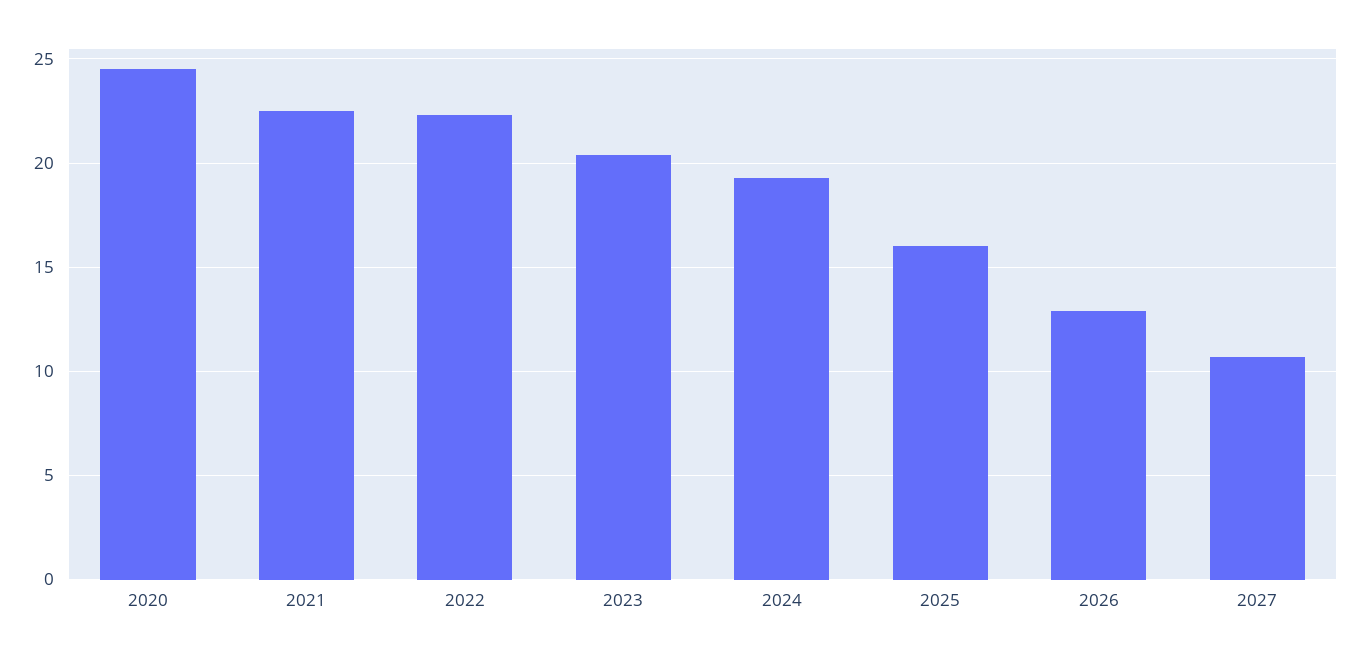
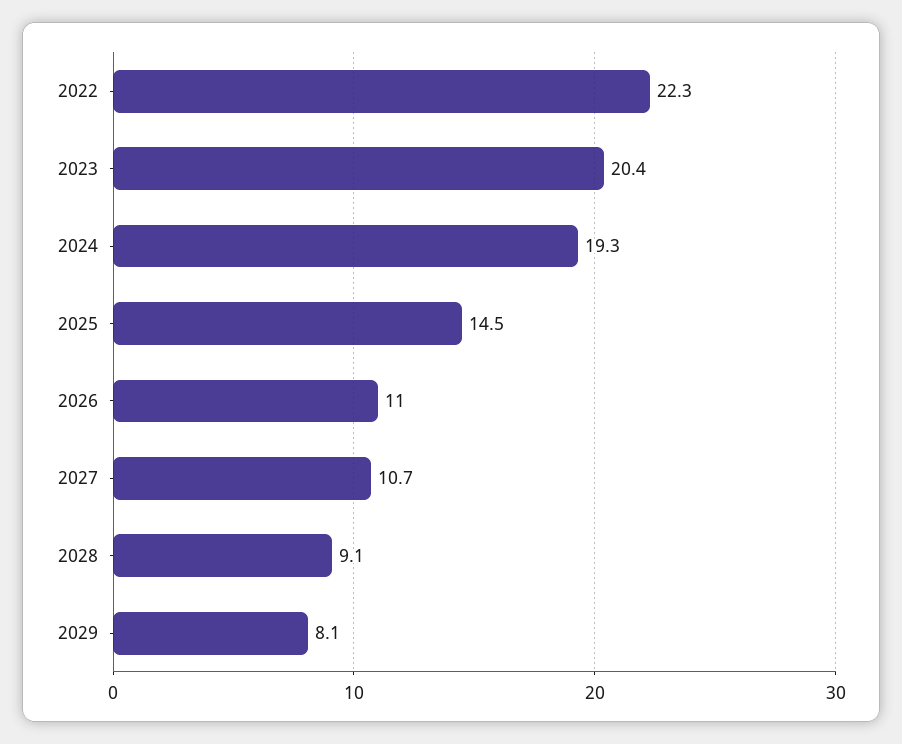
2020: 24.5 -> none
2021: 22.5 -> none
2025: 16 -> 14.5
2026: 13 -> 11
2028: none -> 9.1
2029: none -> 8.1

